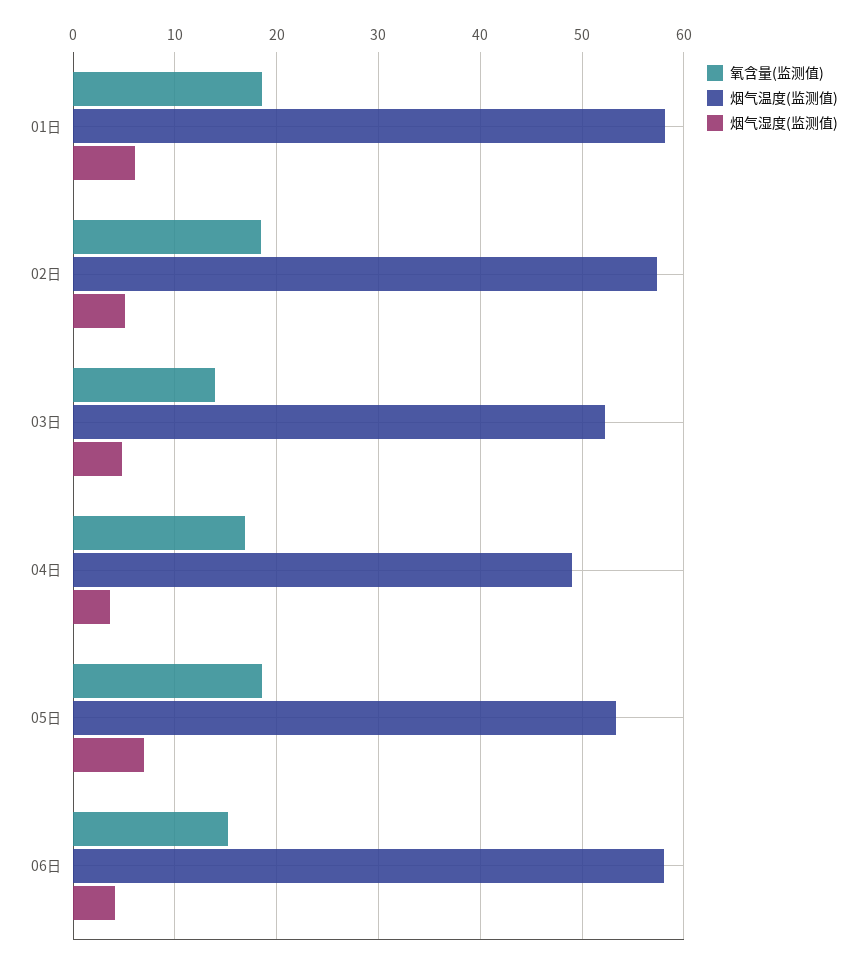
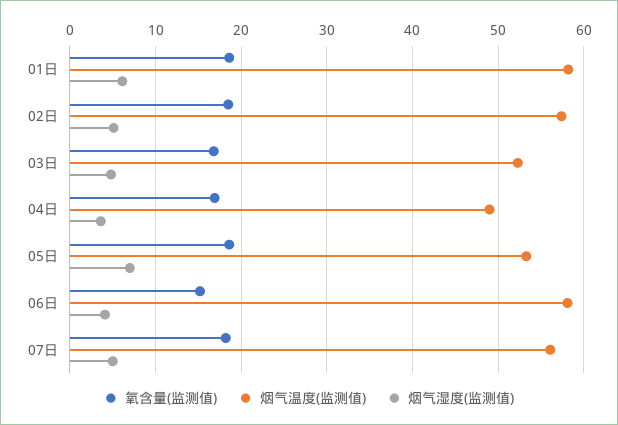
氧含量(监测值), 03日: 14 -> 17
氧含量(监测值), 07日: none -> 18
烟气温度(监测值), 07日: none -> 56
烟气湿度(监测值), 07日: none -> 5

